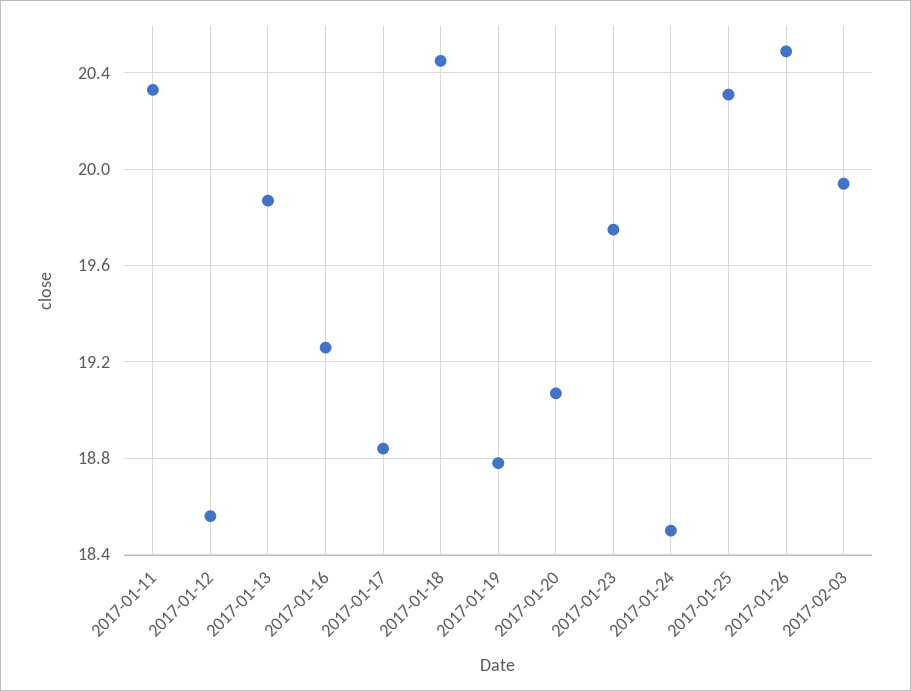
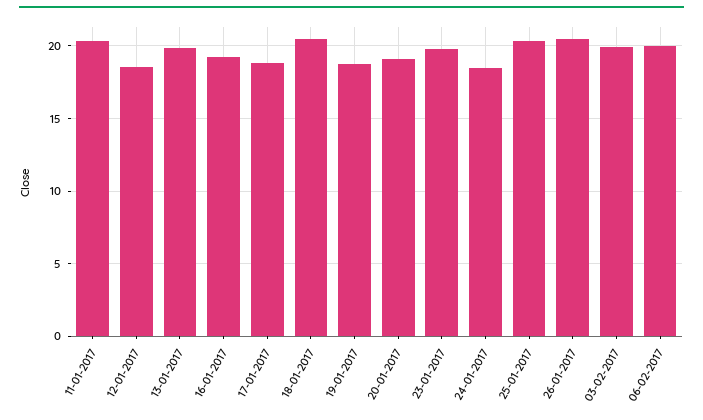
06-02-2017: none -> 20

